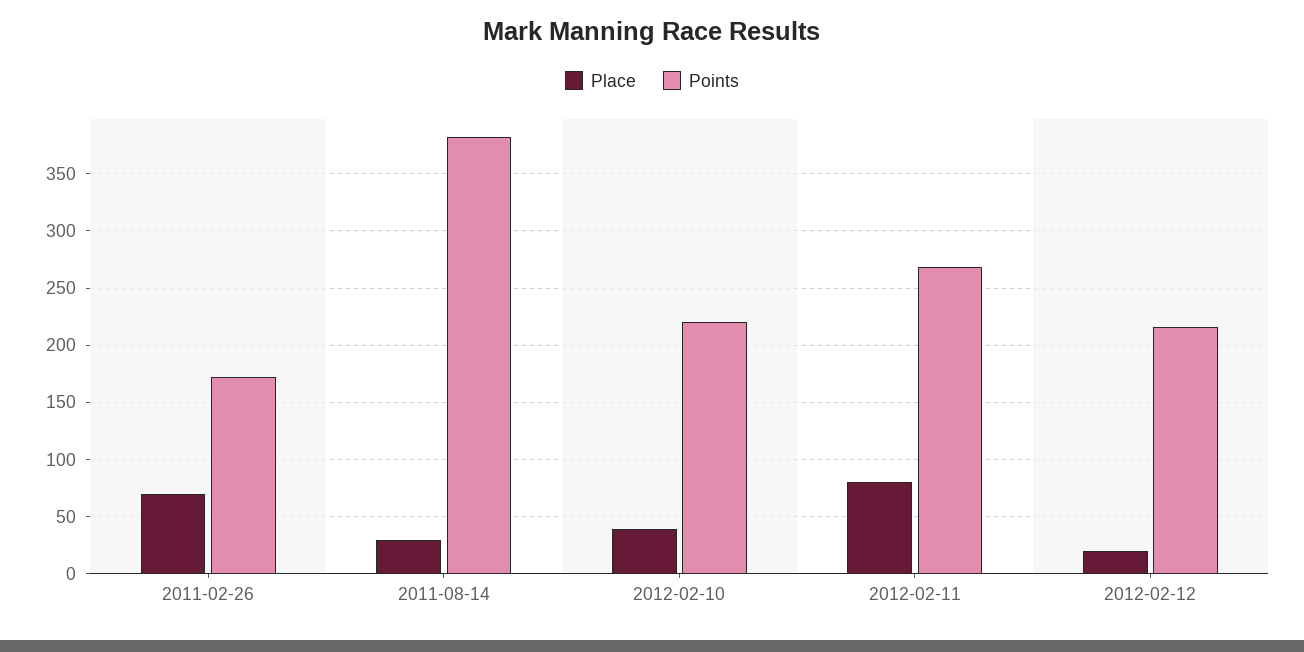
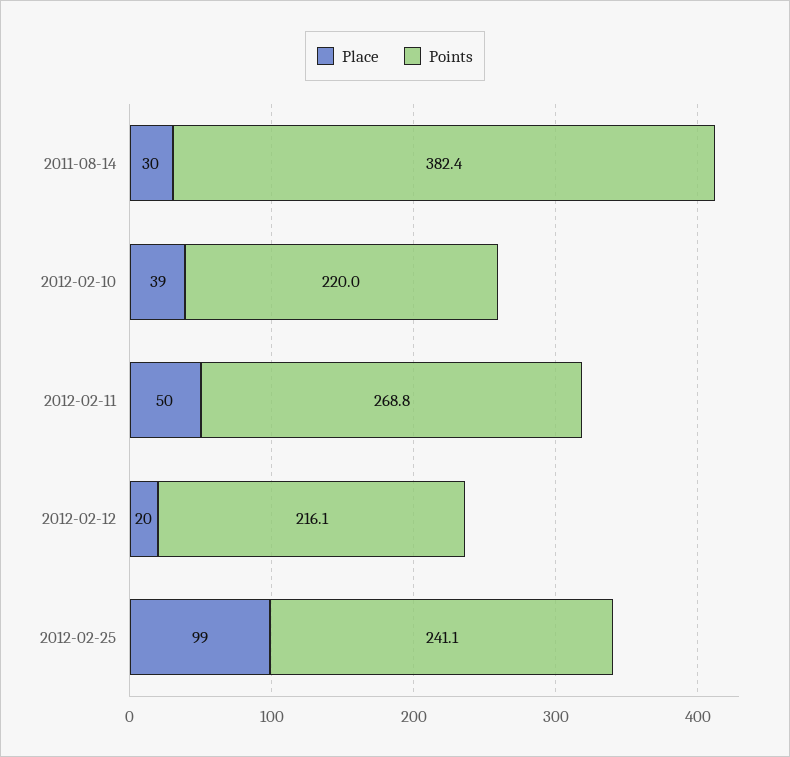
Place, 2011-02-26: 70 -> none
Points, 2011-02-26: 170 -> none
Place, 2012-02-11: 80 -> 50
Place, 2012-02-25: none -> 99
Points, 2012-02-25: none -> 241.1

